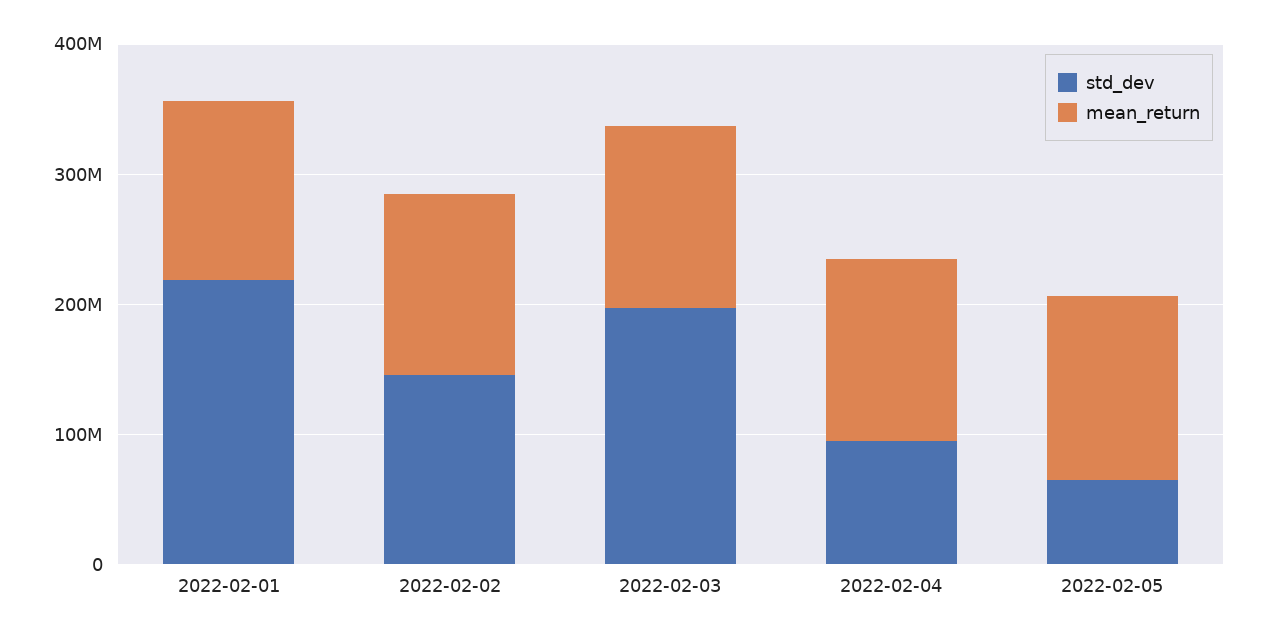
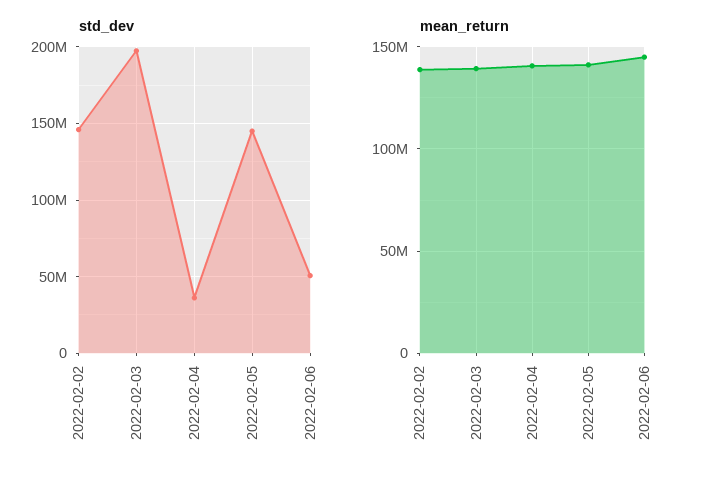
std_dev, 2022-02-01: 220000000 -> none
mean_return, 2022-02-01: 140000000 -> none
std_dev, 2022-02-04: 100000000 -> 35000000
std_dev, 2022-02-05: 60000000 -> 145000000
std_dev, 2022-02-06: none -> 50000000
mean_return, 2022-02-06: none -> 145000000

